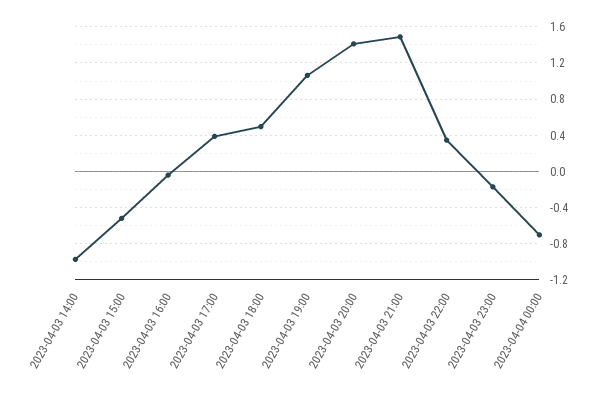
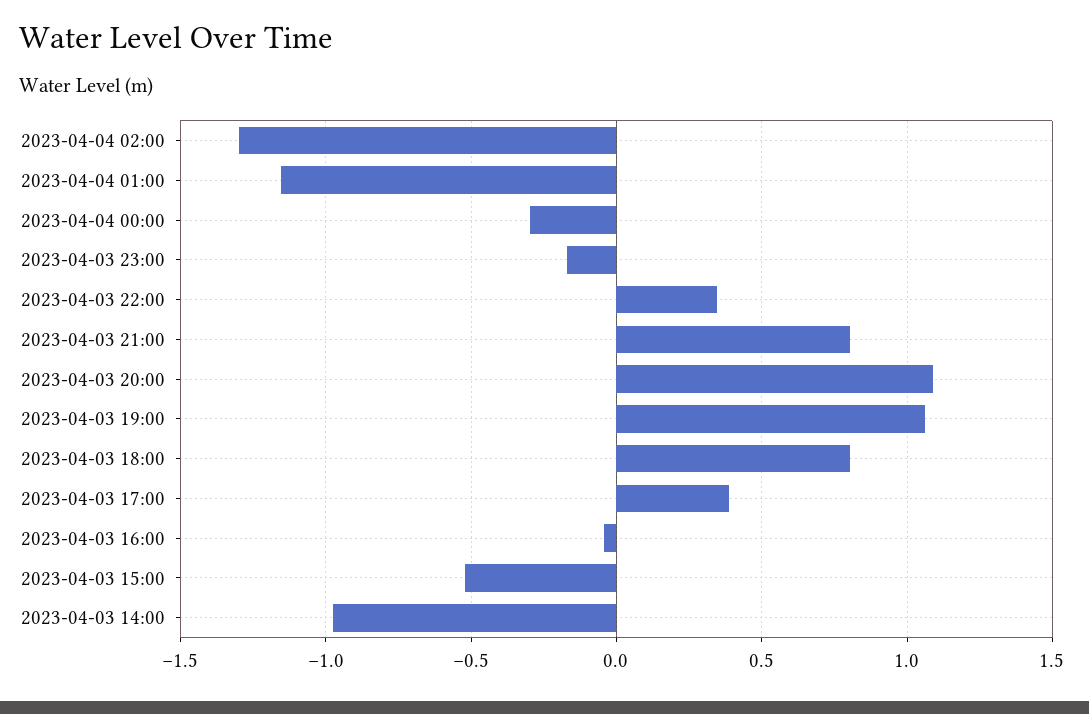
2023-04-03 18:00: 0.5 -> 0.8
2023-04-03 20:00: 1.4 -> 1.1
2023-04-03 21:00: 1.5 -> 0.8
2023-04-04 00:00: -0.7 -> -0.3
2023-04-04 02:00: none -> -1.3
2023-04-04 01:00: none -> -1.15

